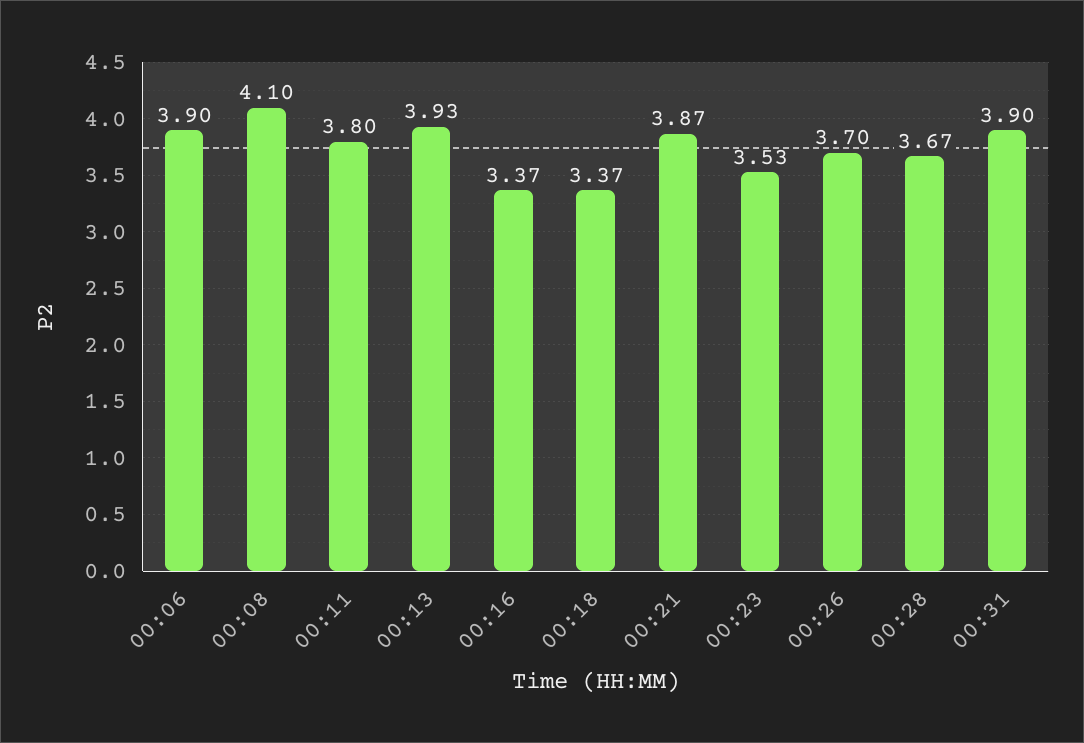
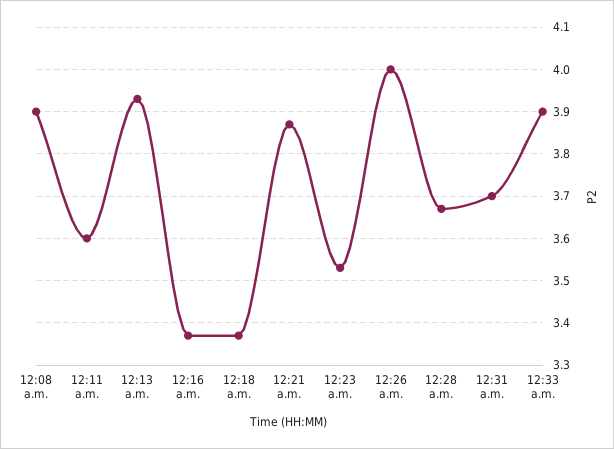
00:06: 3.9 -> none
00:08: 4.1 -> 3.9
00:11: 3.8 -> 3.6
00:26: 3.7 -> 4
00:31: 3.9 -> 3.7
12:33 a.m.: none -> 3.9

